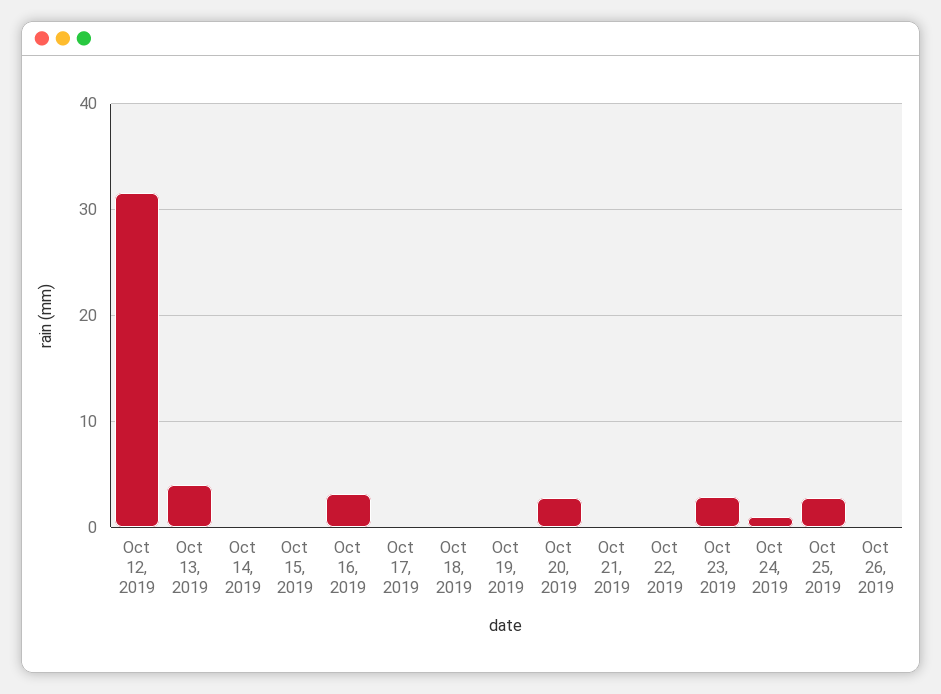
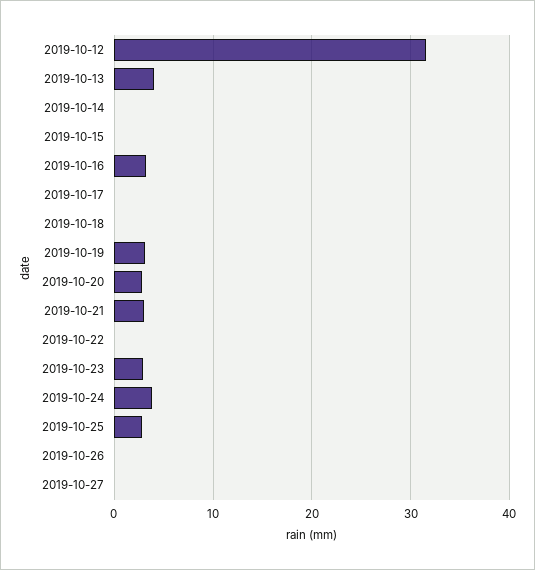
Oct 19, 2019: 0 -> 3
Oct 21, 2019: 0 -> 3
Oct 24, 2019: 1 -> 4
2019-10-27: none -> 0

